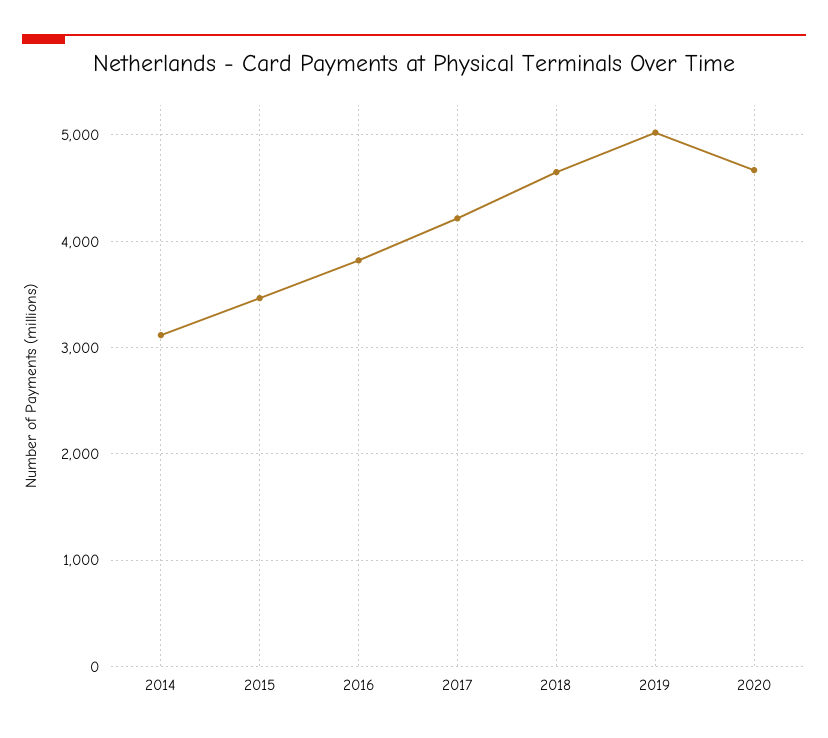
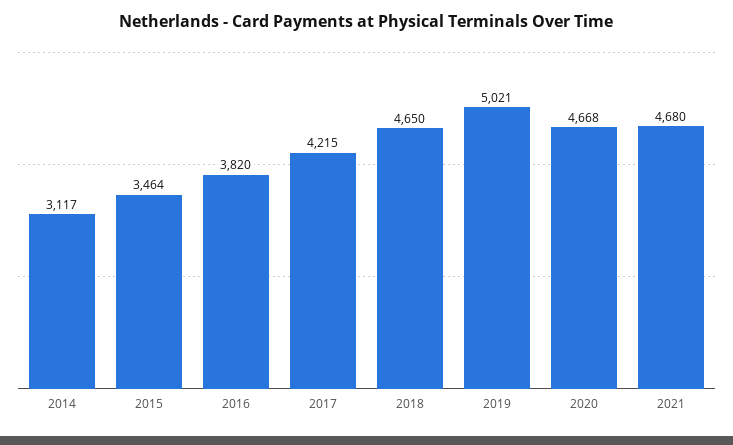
2021: none -> 4680

